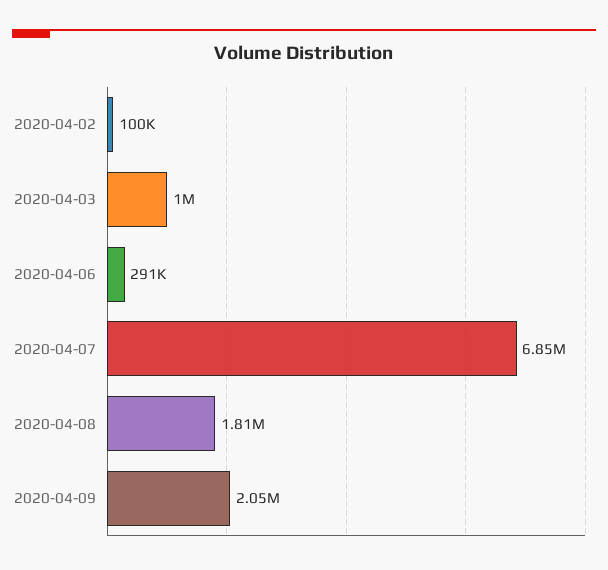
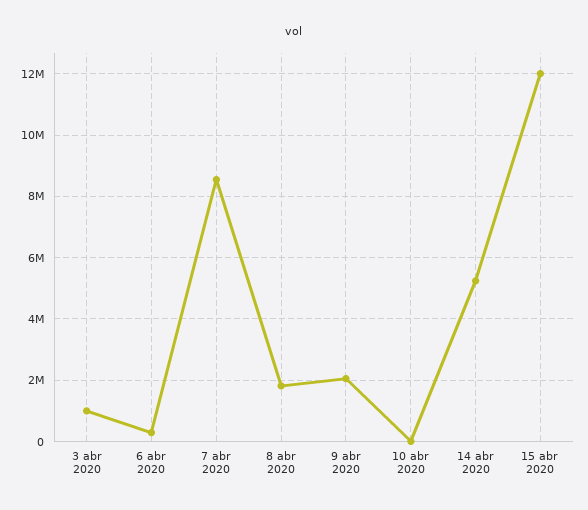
2020-04-02: 100000 -> none
2020-04-07: 6850000 -> 8600000
10 abr 2020: none -> 0
14 abr 2020: none -> 5200000
15 abr 2020: none -> 12000000

